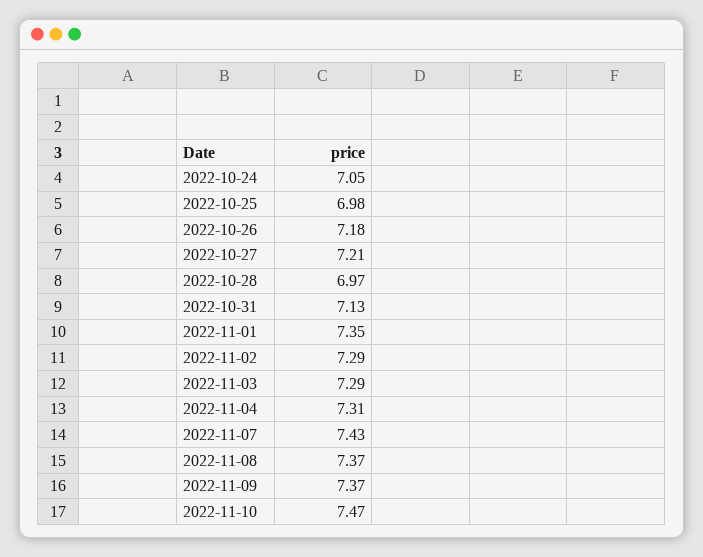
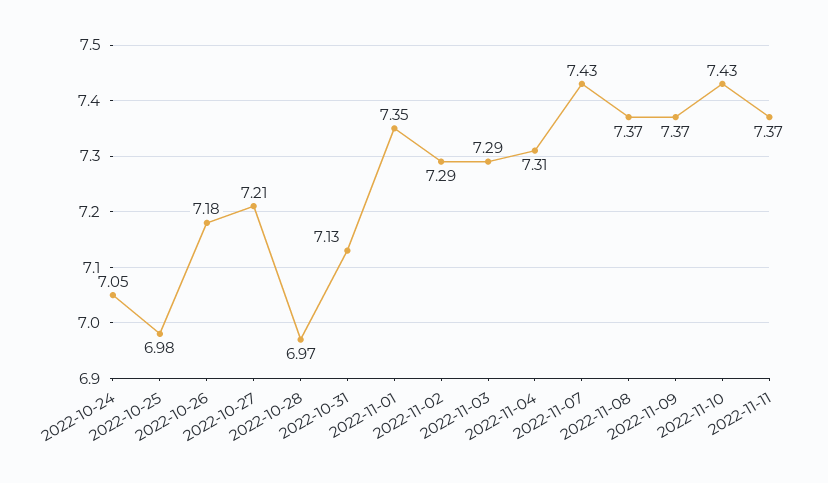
2022-11-10: 7.47 -> 7.43
2022-11-11: none -> 7.37

